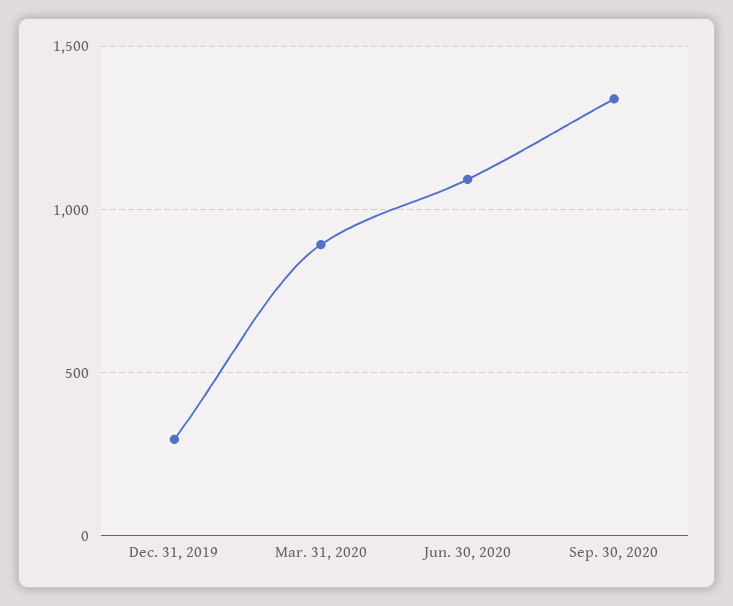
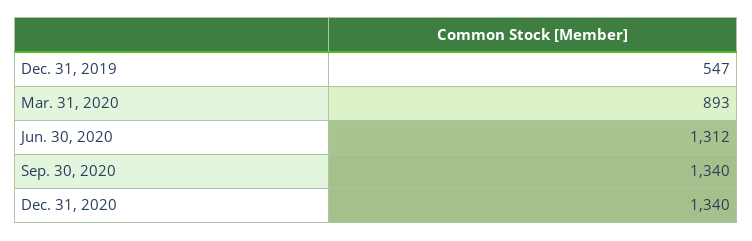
Dec. 31, 2019: 300 -> 547
Jun. 30, 2020: 1100 -> 1312
Dec. 31, 2020: none -> 1340

